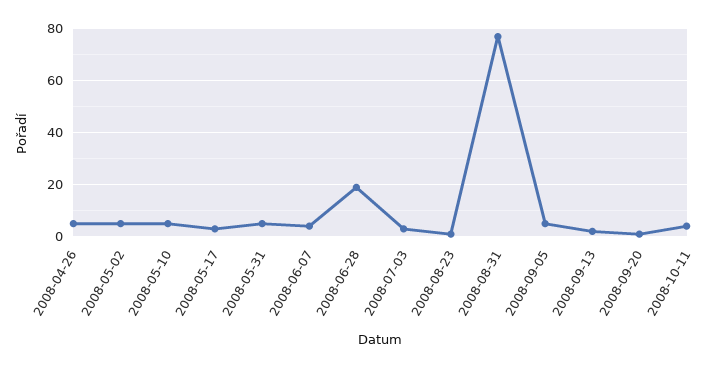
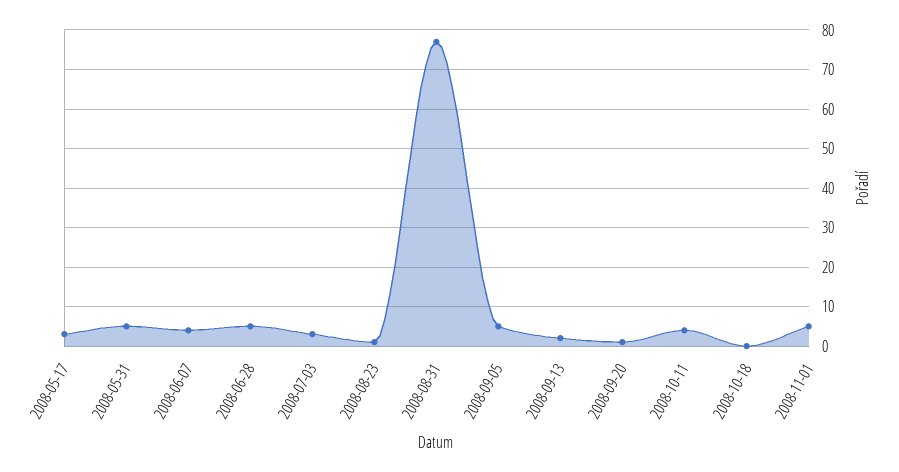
2008-04-26: 5 -> none
2008-05-02: 5 -> none
2008-05-10: 5 -> none
2008-06-28: 20 -> 5
2008-10-18: none -> 0
2008-11-01: none -> 5

